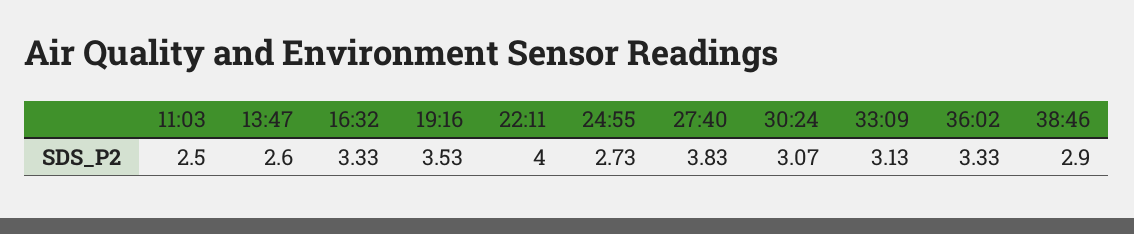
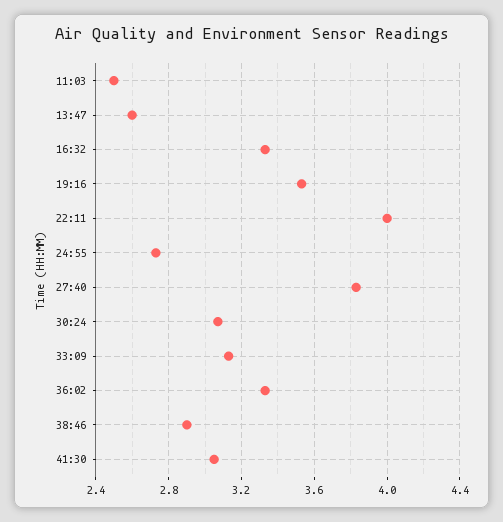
41:30: none -> 3.05

